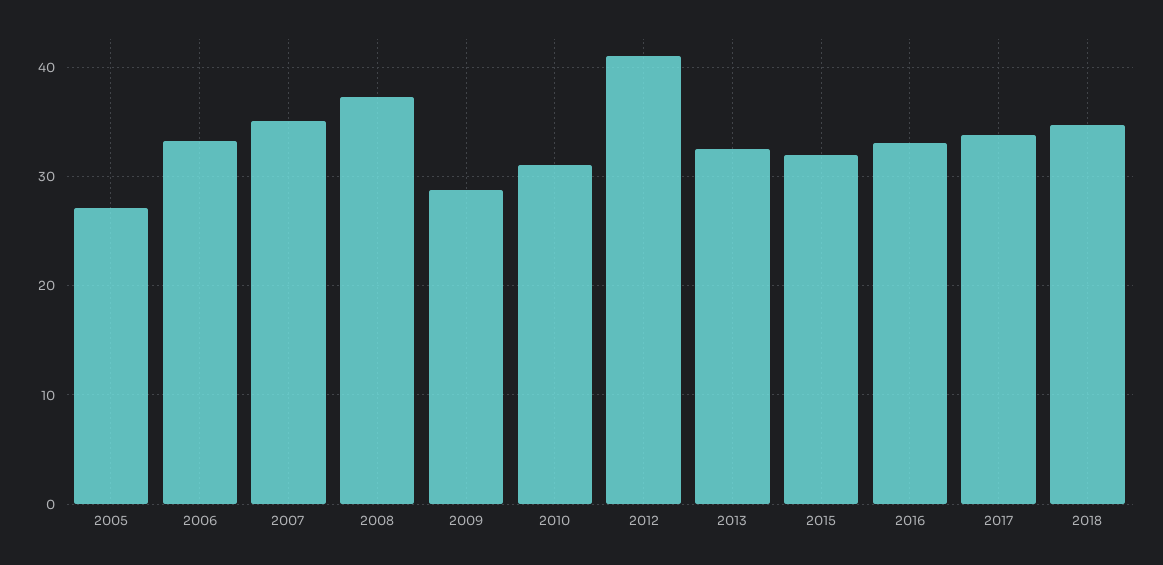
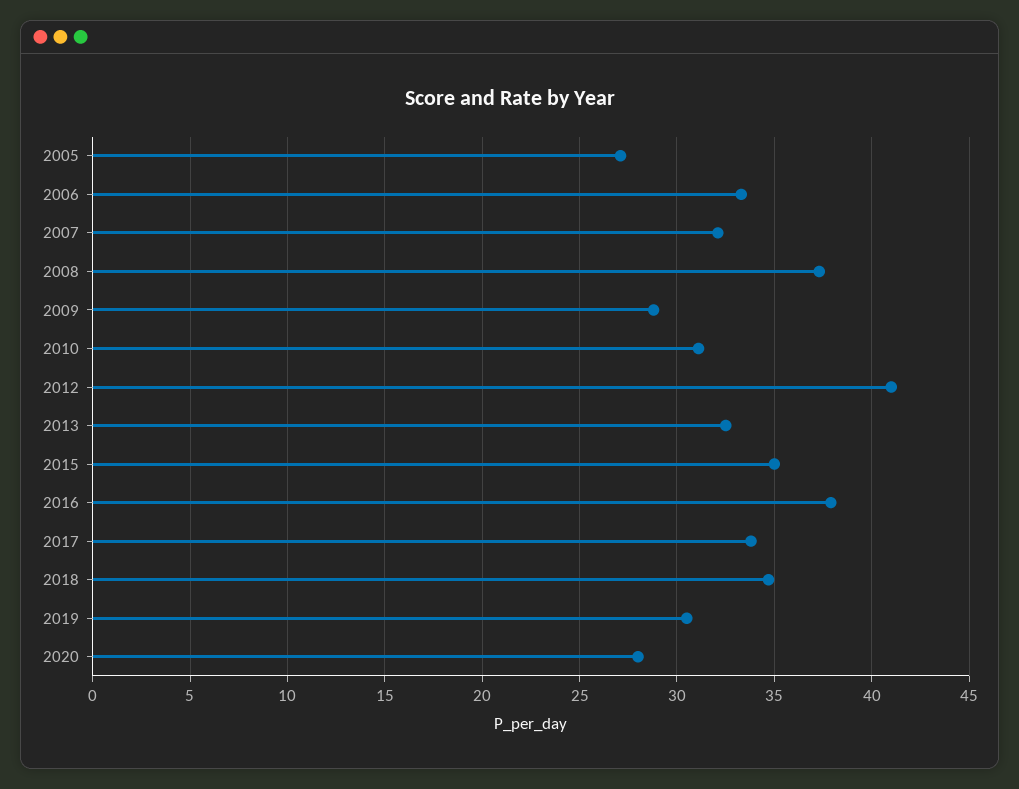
2007: 35 -> 32
2015: 32 -> 35
2016: 33 -> 38
2019: none -> 30.5
2020: none -> 28

